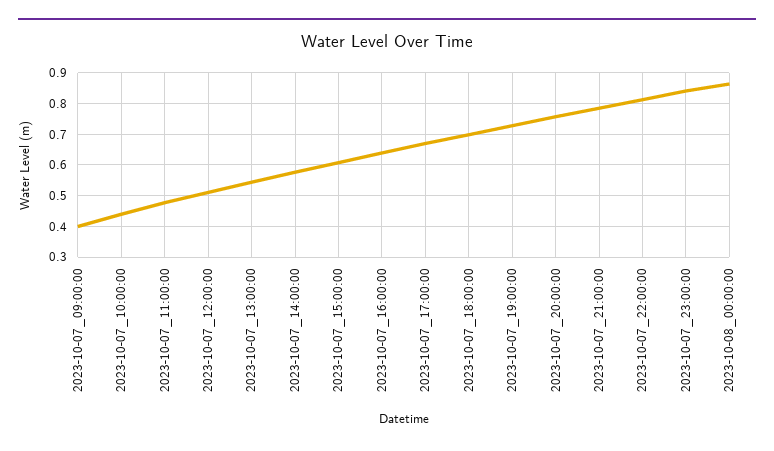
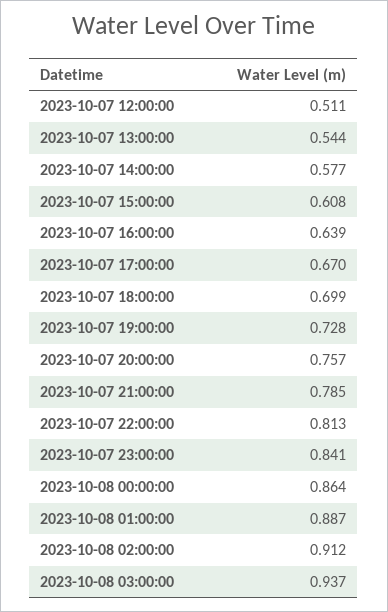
2023-10-07_09:00:00: 0.4 -> none
2023-10-07_10:00:00: 0.44 -> none
2023-10-07_11:00:00: 0.48 -> none
2023-10-08 01:00:00: none -> 0.887
2023-10-08 02:00:00: none -> 0.912
2023-10-08 03:00:00: none -> 0.937

